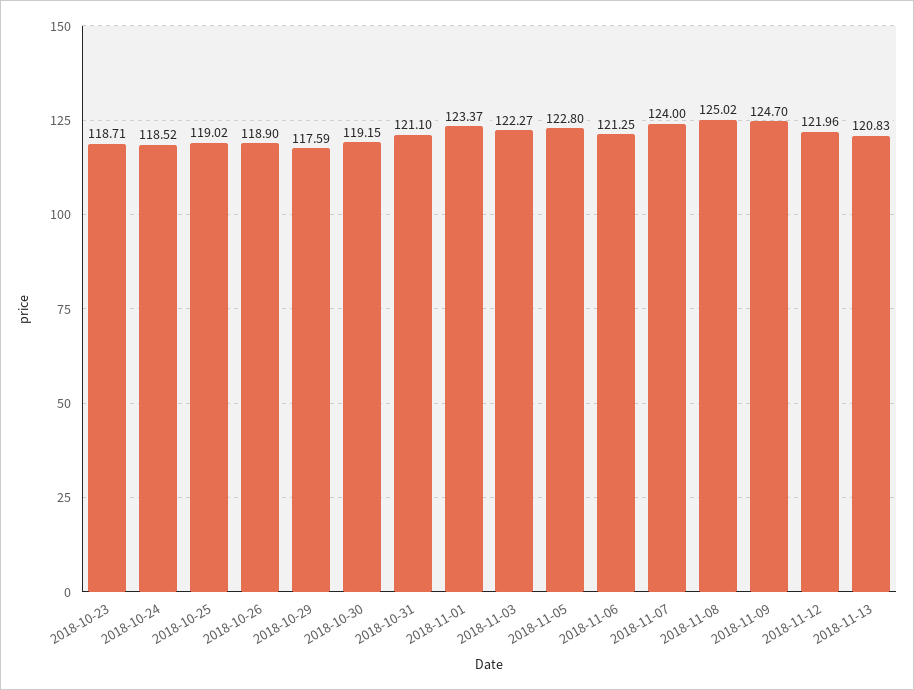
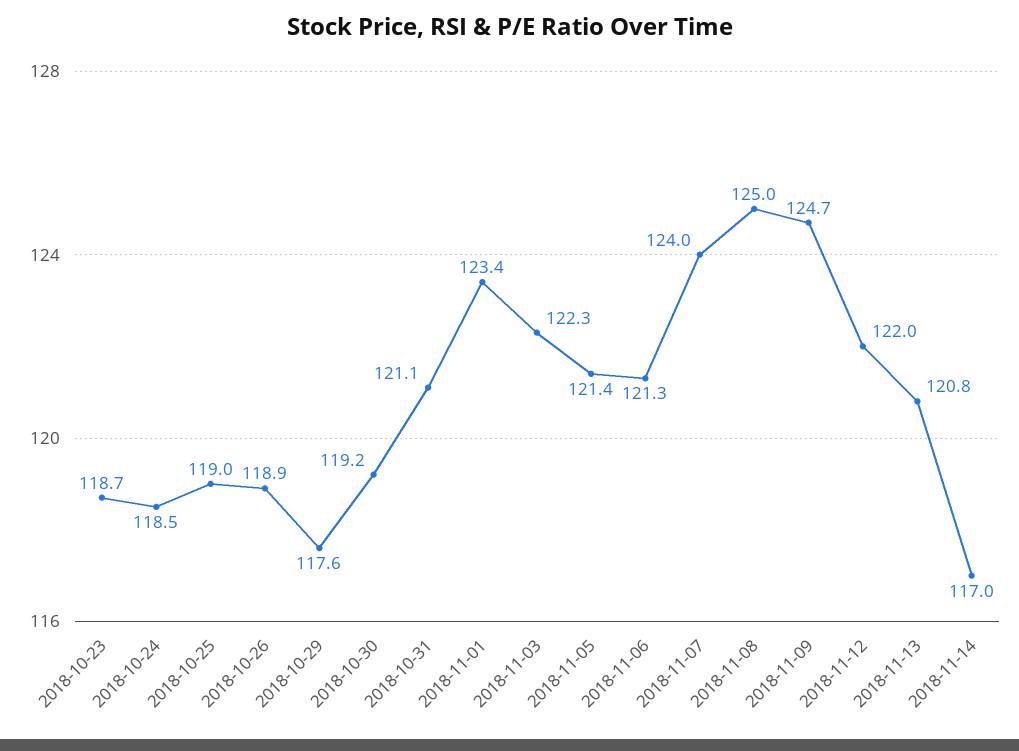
2018-11-05: 122.8 -> 121.4
2018-11-14: none -> 117

